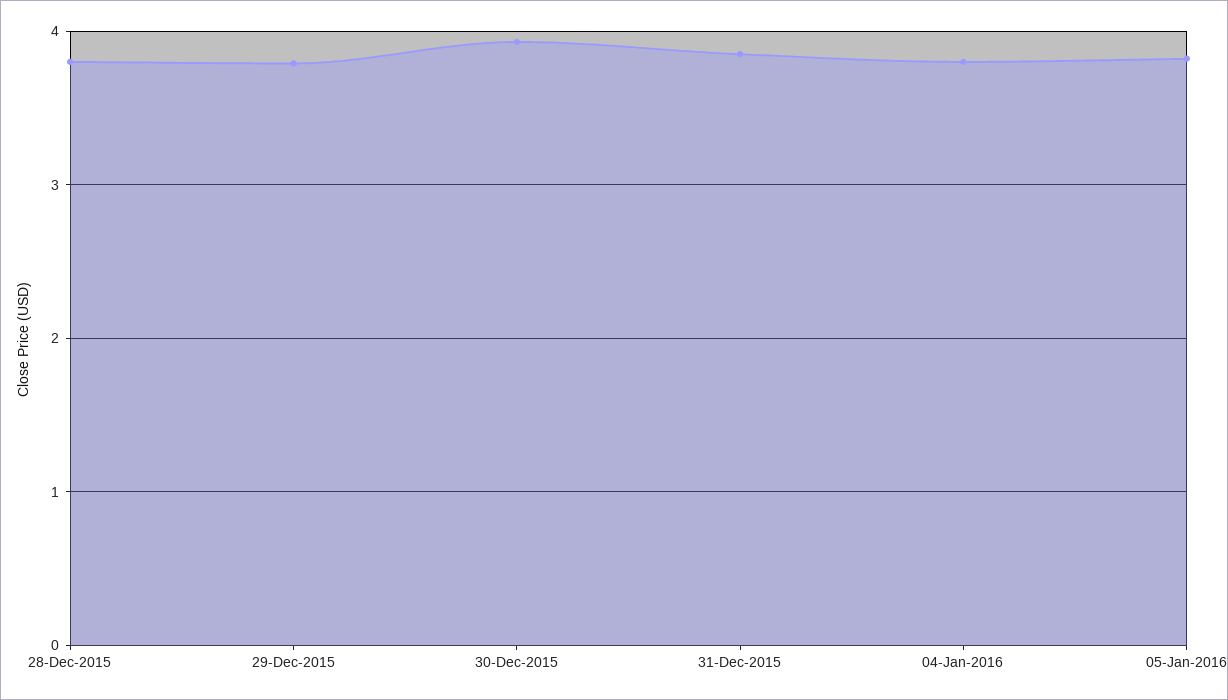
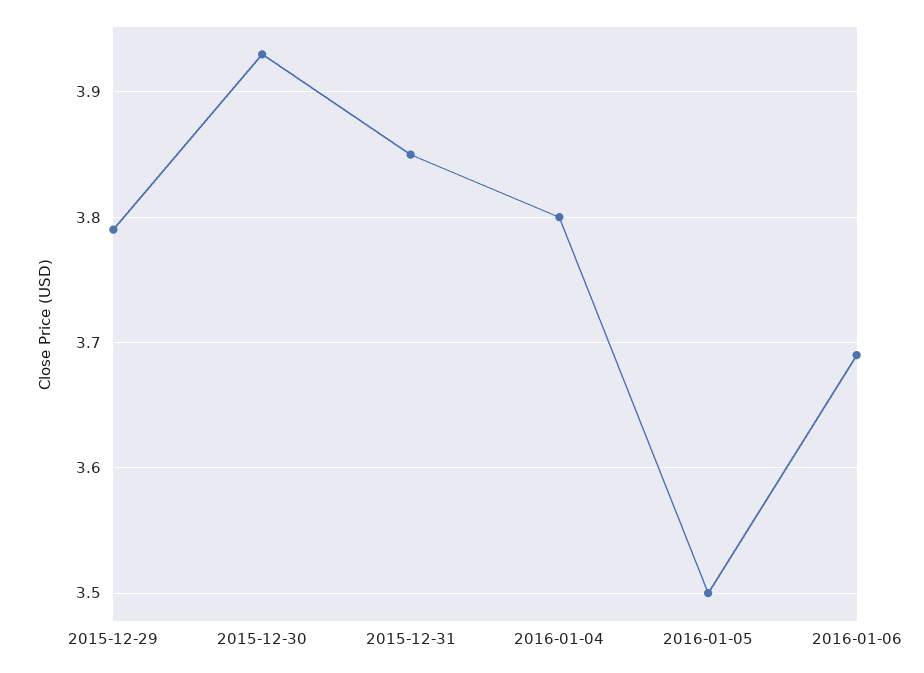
28-Dec-2015: 3.8 -> none
05-Jan-2016: 3.8 -> 3.5
2016-01-06: none -> 3.69

